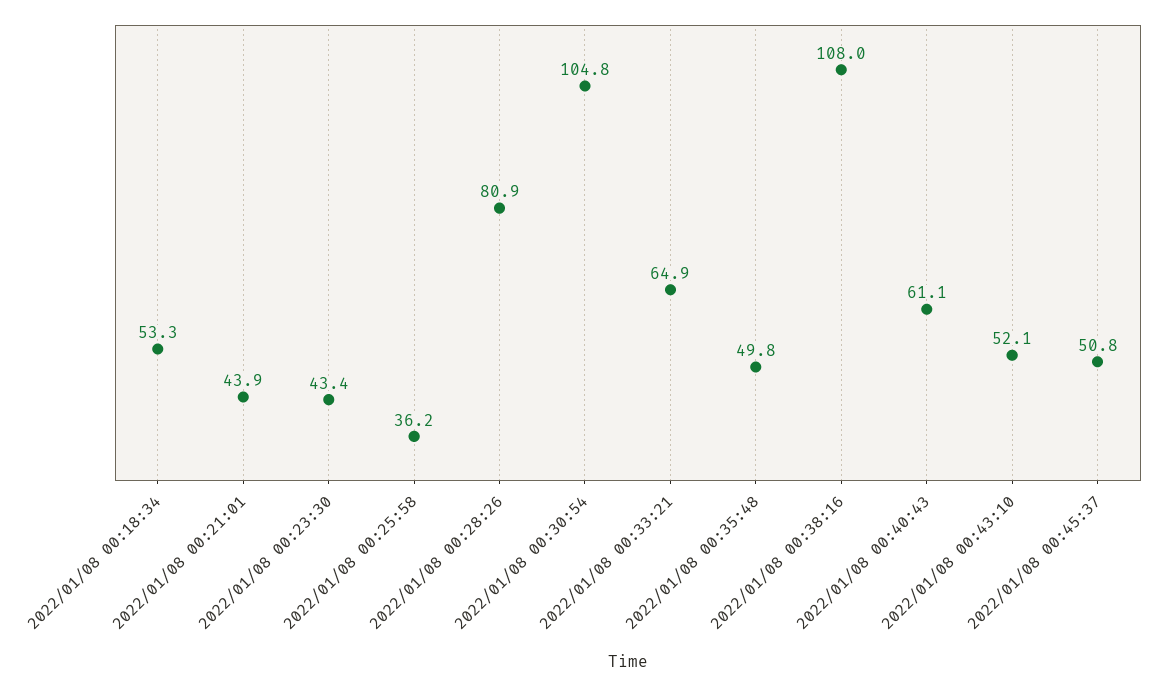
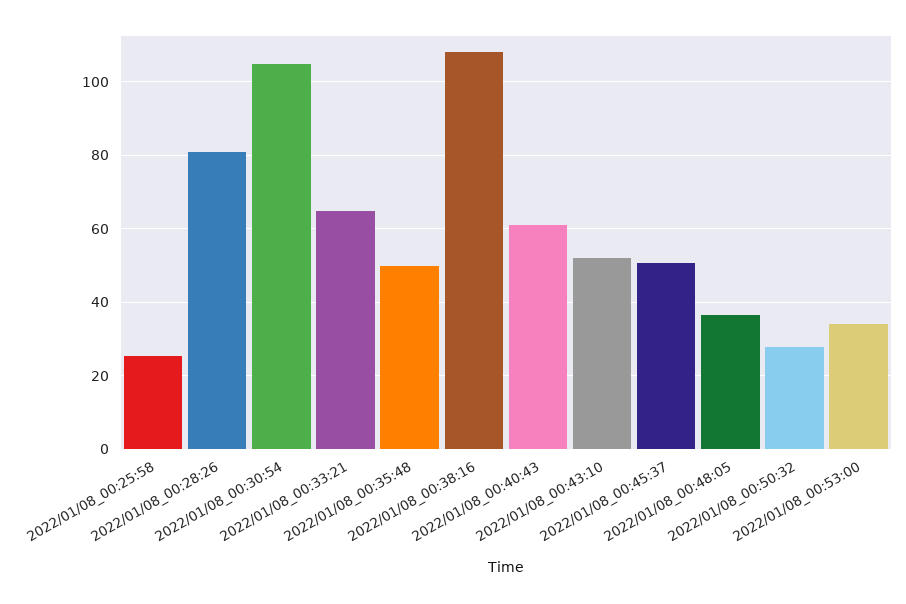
2022/01/08 00:18:34: 53.3 -> none
2022/01/08 00:21:01: 43.9 -> none
2022/01/08 00:23:30: 43.4 -> none
2022/01/08 00:25:58: 36.2 -> 26
2022/01/08_00:48:05: none -> 36
2022/01/08_00:50:32: none -> 28
2022/01/08_00:53:00: none -> 34

